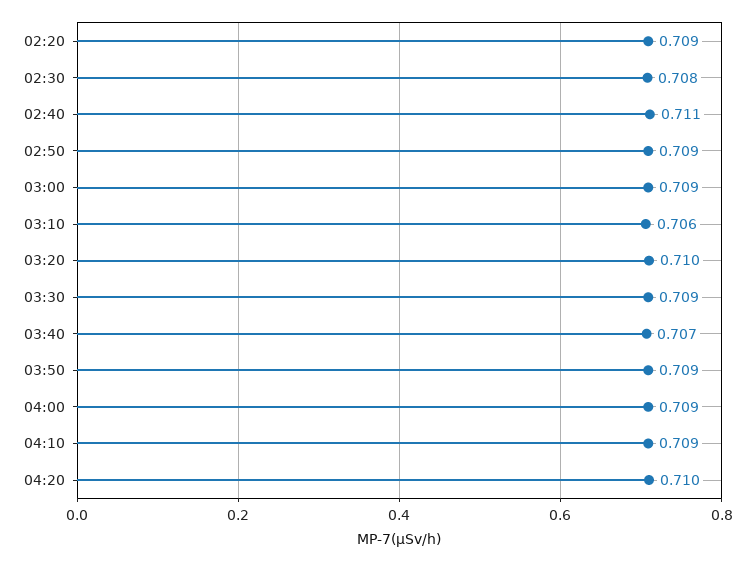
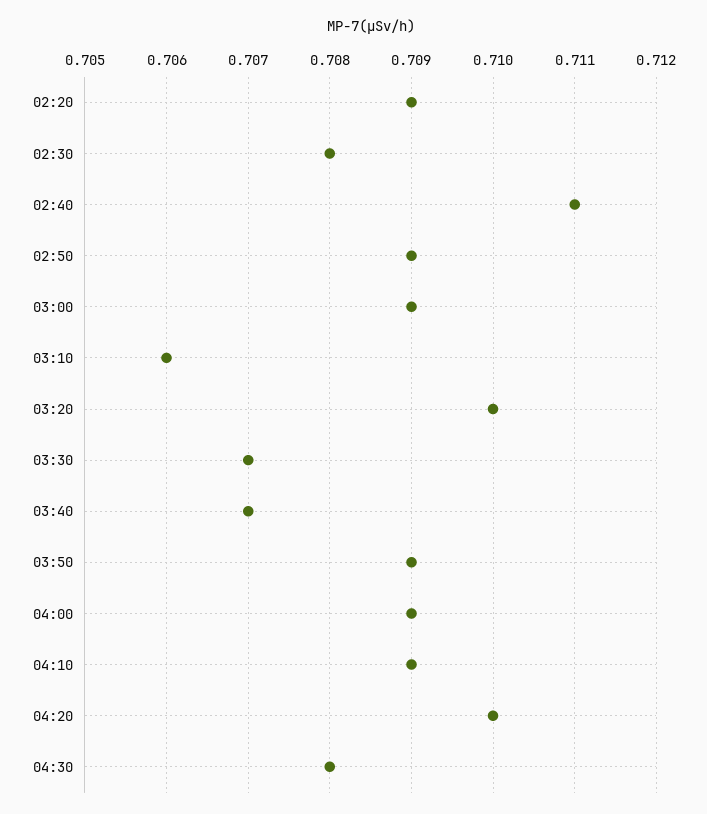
03:30: 0.709 -> 0.707
04:30: none -> 0.708

